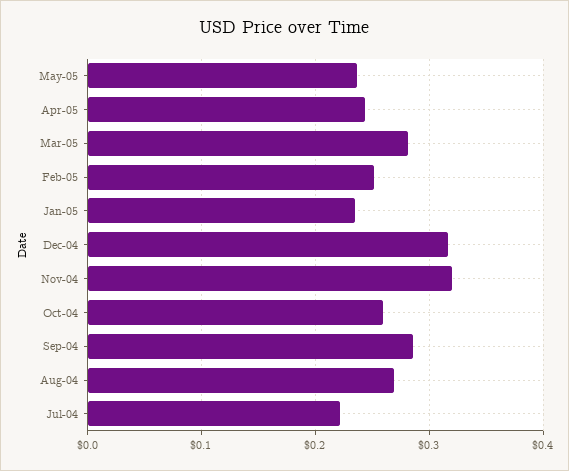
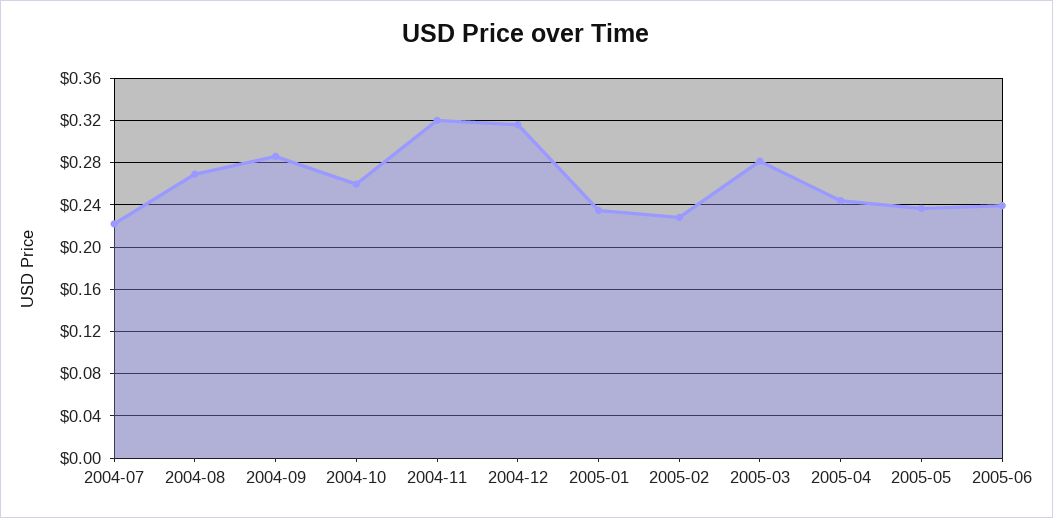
Feb-05: 0.25 -> 0.23
2005-06: none -> 0.24

